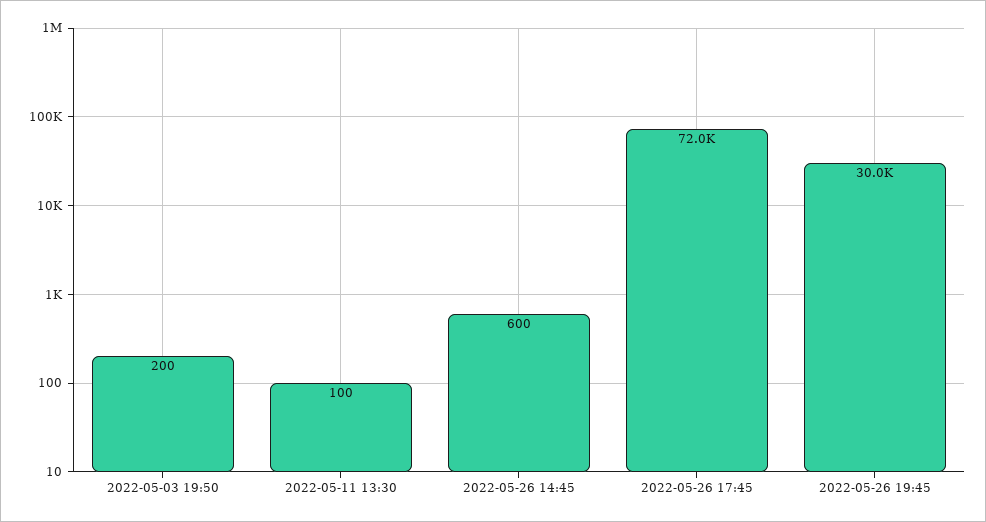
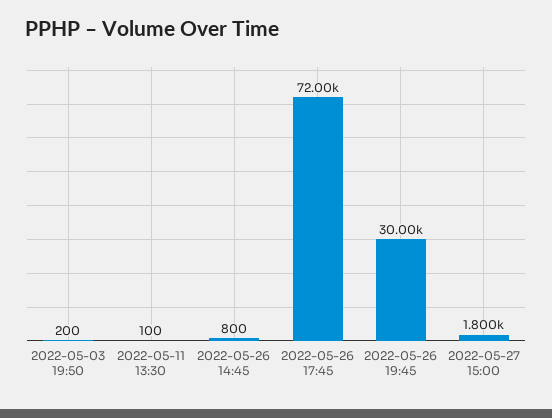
2022-05-26 14:45: 600 -> 800
2022-05-27 15:00: none -> 1800

